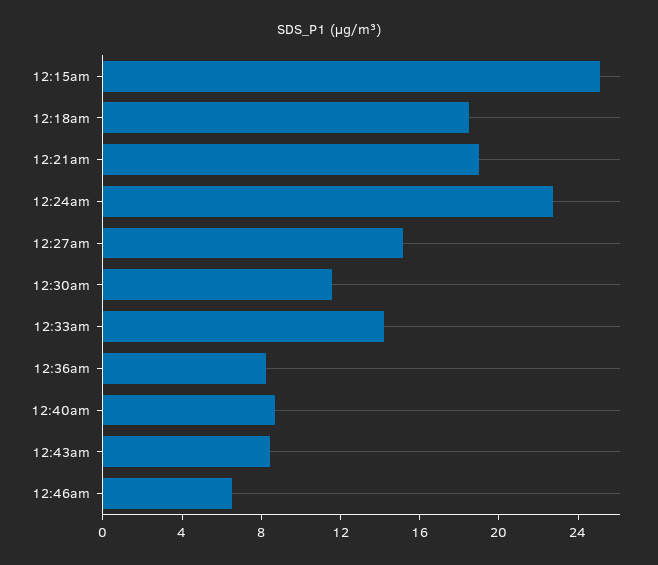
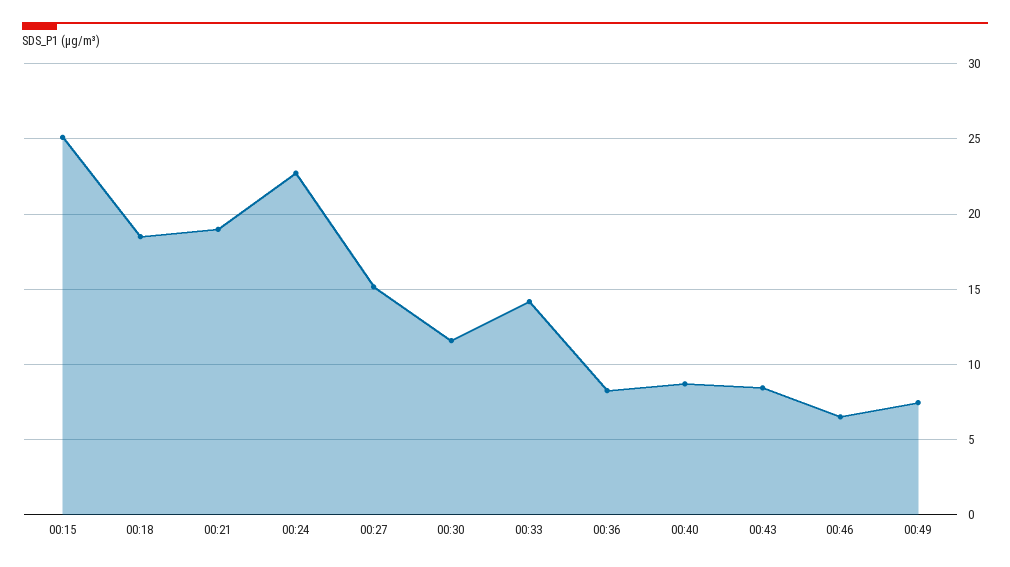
00:49: none -> 7.5

